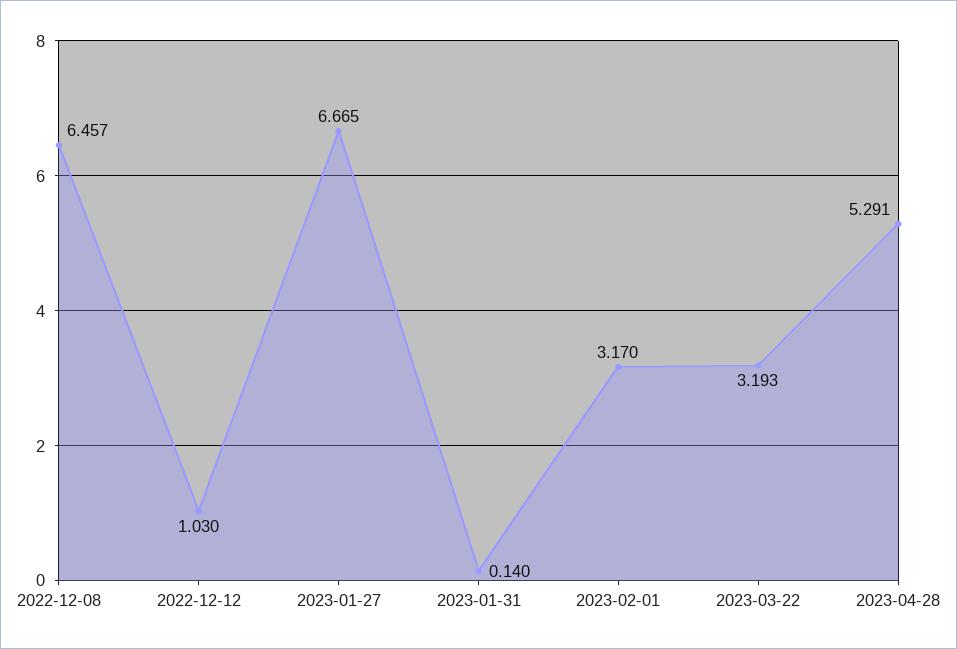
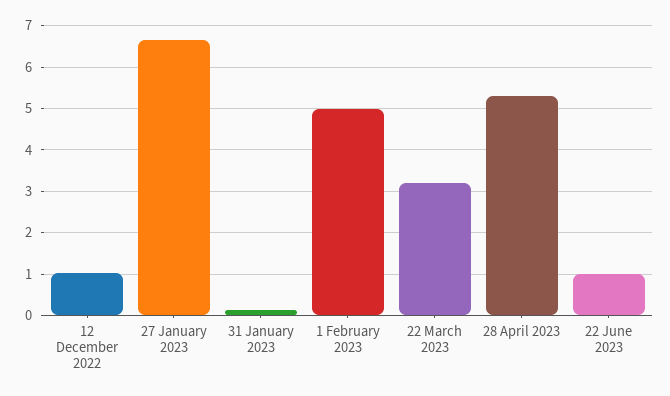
2022-12-08: 6.457 -> none
2023-02-01: 3.17 -> 5
22 June 2023: none -> 1

